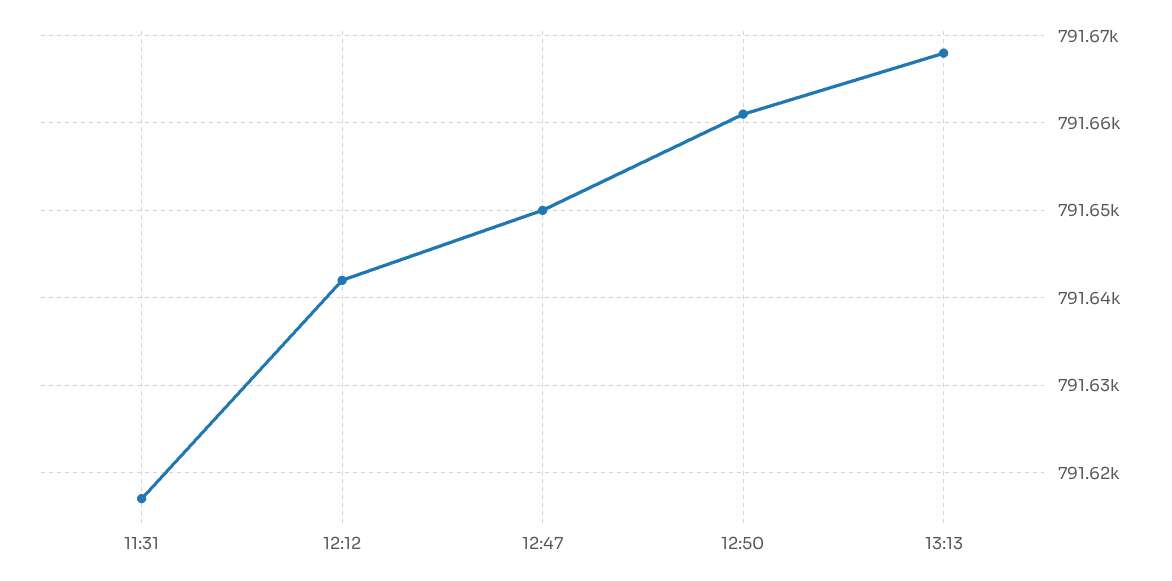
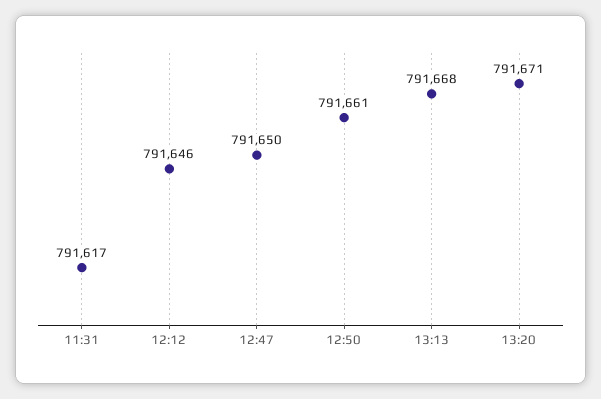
12:12: 791642 -> 791646
13:20: none -> 791671

